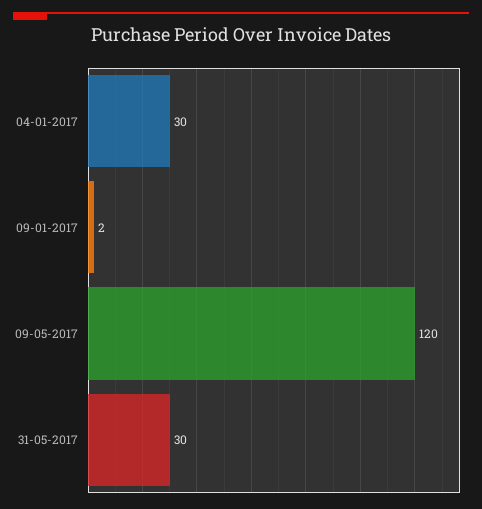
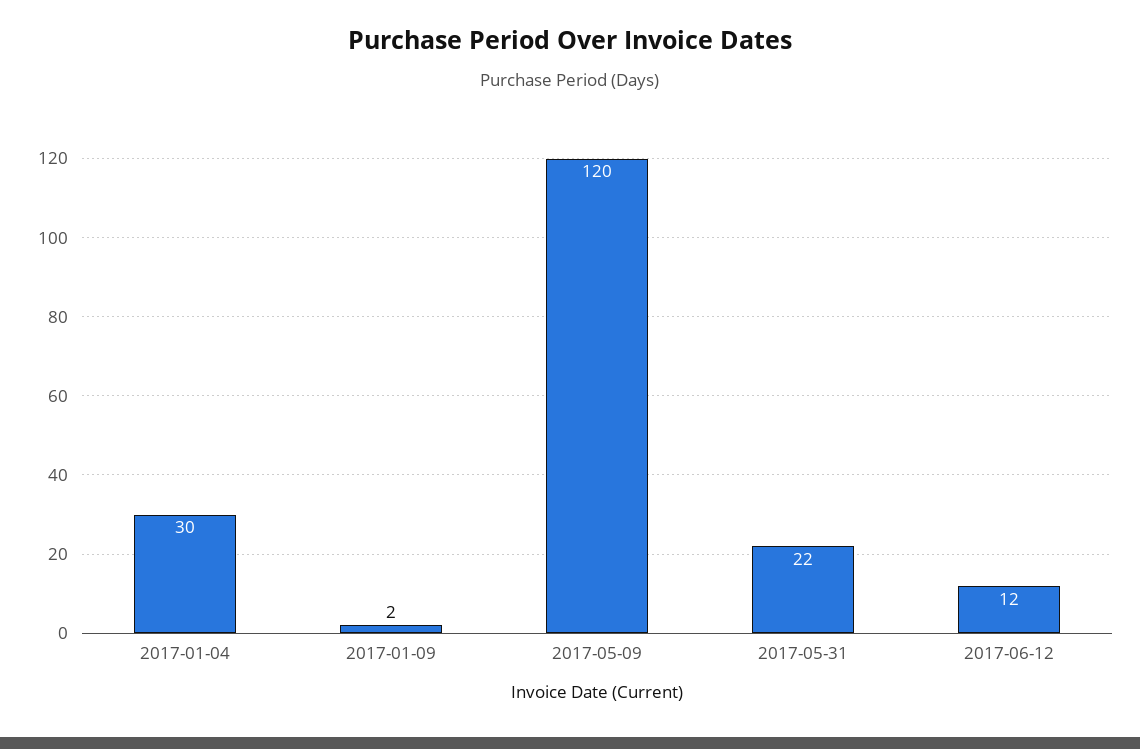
31-05-2017: 30 -> 22
2017-06-12: none -> 12

